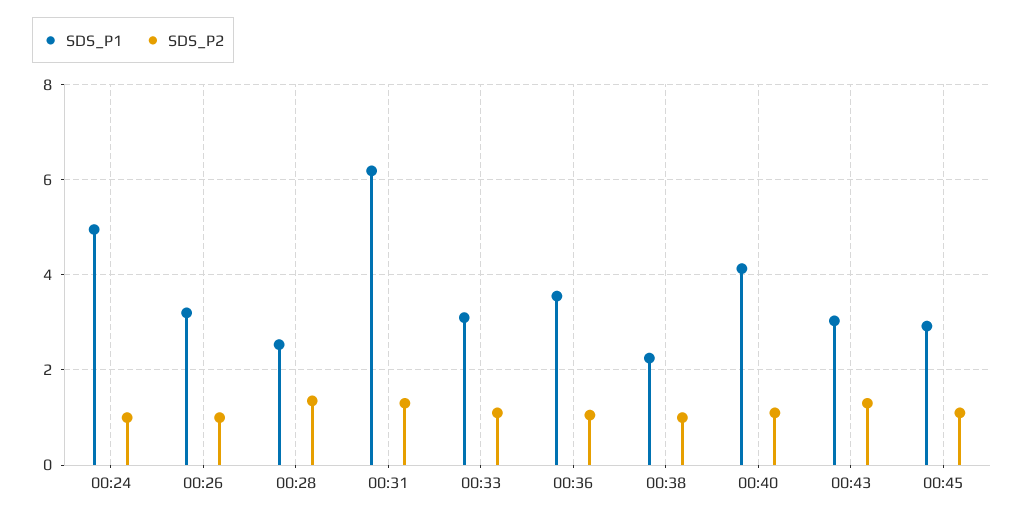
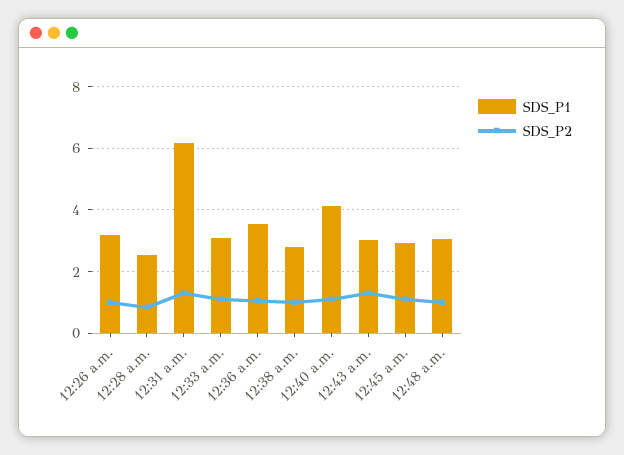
SDS_P1, 00:24: 5 -> none
SDS_P2, 00:24: 1 -> none
SDS_P2, 00:28: 1.4 -> 0.8
SDS_P1, 00:38: 2.2 -> 2.8
SDS_P1, 12:48 a.m.: none -> 3
SDS_P2, 12:48 a.m.: none -> 1

